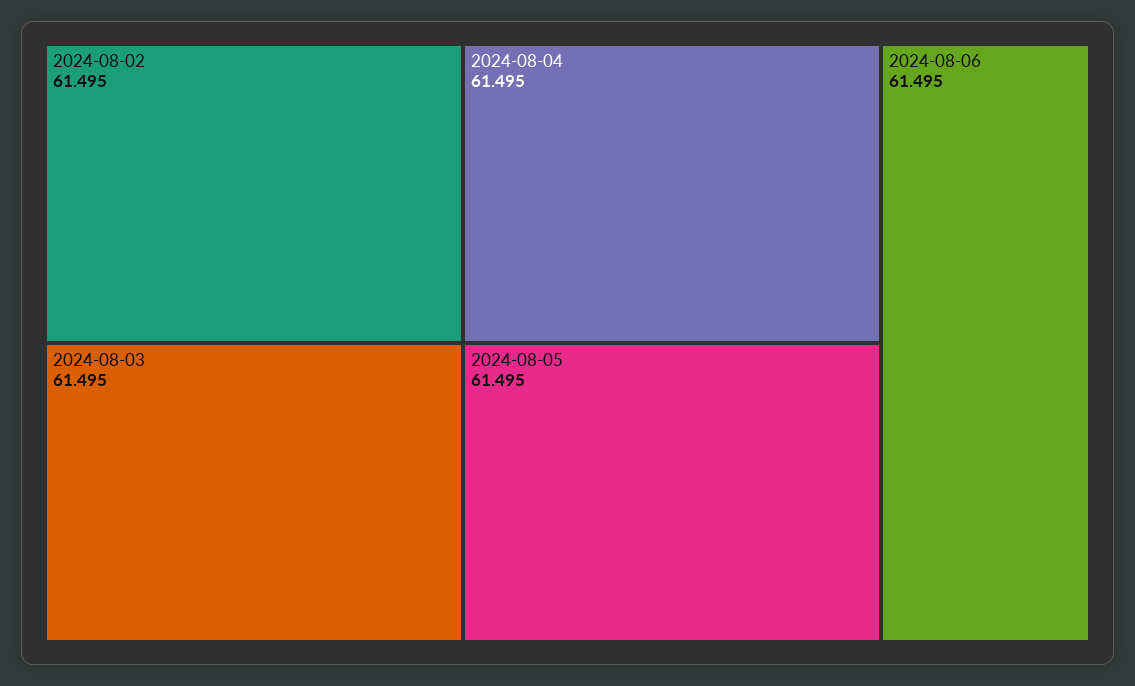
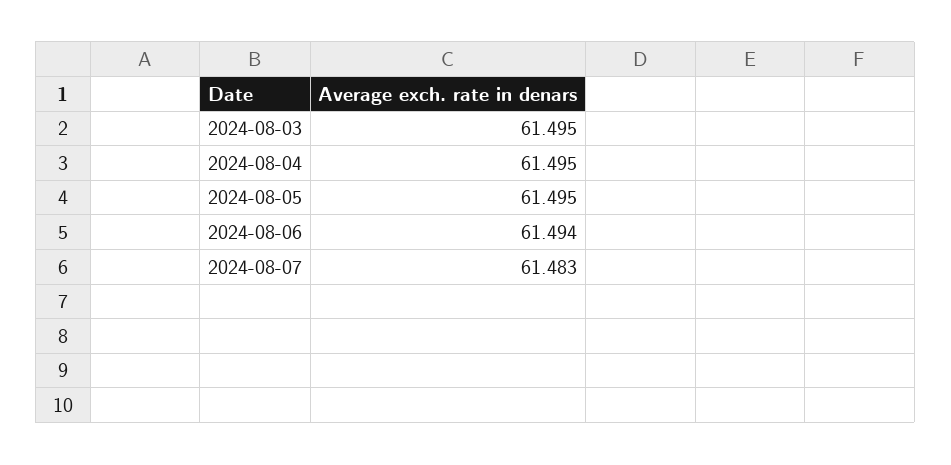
2024-08-02: 61.495 -> none
2024-08-06: 61.495 -> 61.494
2024-08-07: none -> 61.483

